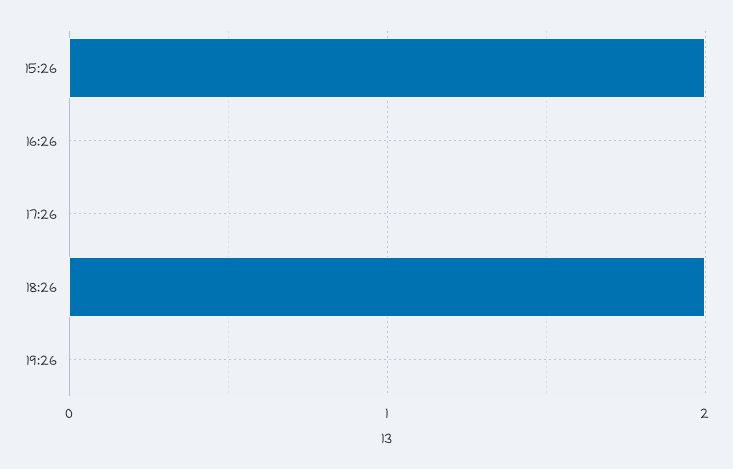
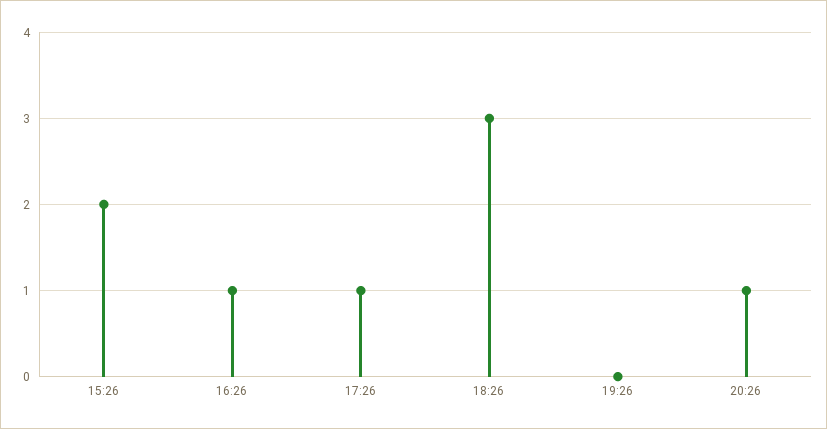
16:26: 0 -> 1
17:26: 0 -> 1
18:26: 2 -> 3
20:26: none -> 1

